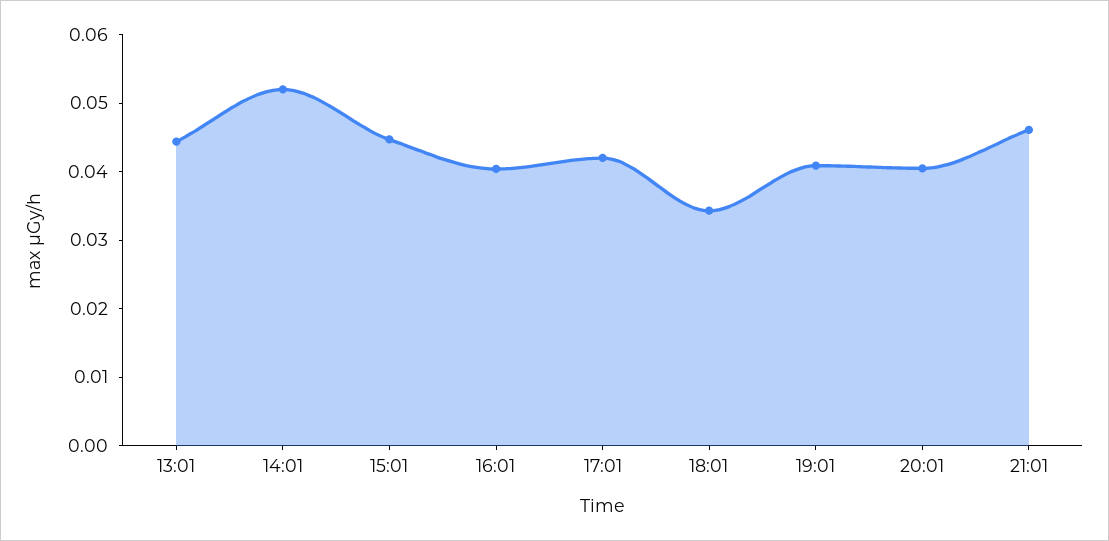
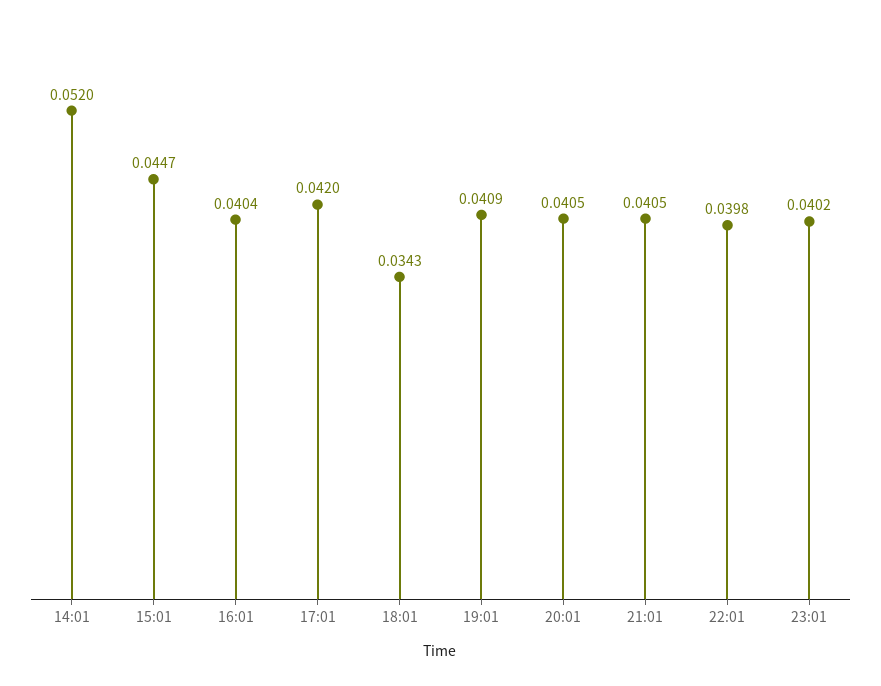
13:01: 0.044 -> none
21:01: 0.046 -> 0.0405
22:01: none -> 0.0398
23:01: none -> 0.0402

